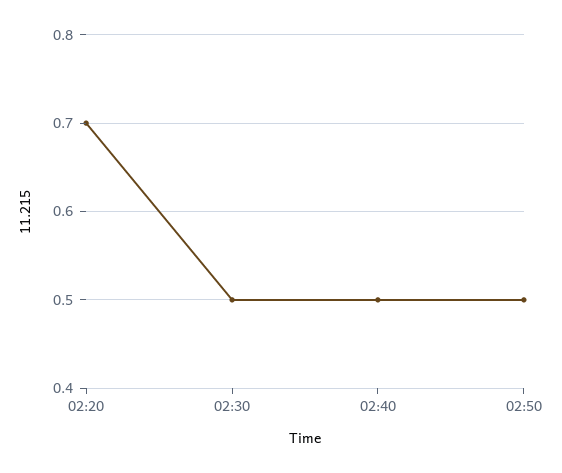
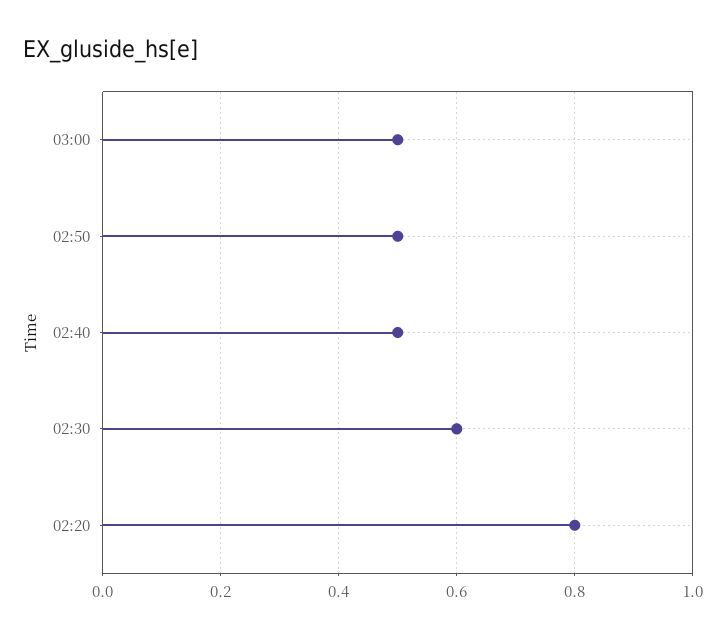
02:20: 0.7 -> 0.8
02:30: 0.5 -> 0.6
03:00: none -> 0.5

